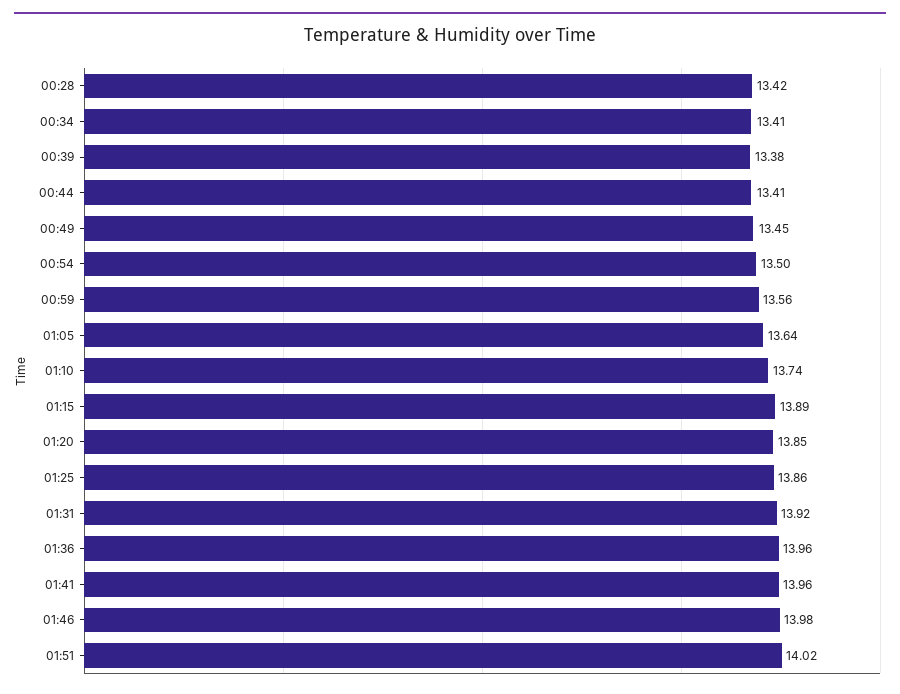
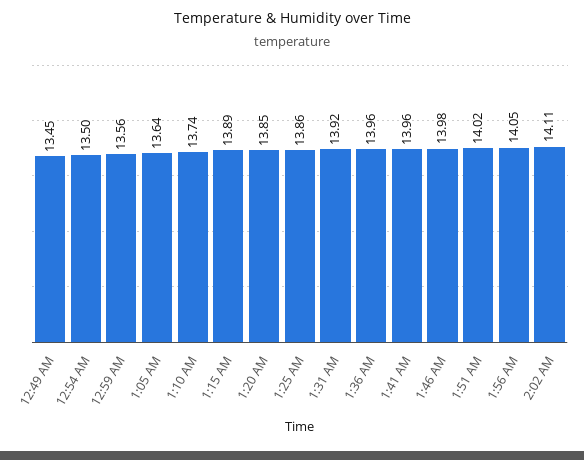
00:28: 13.42 -> none
00:34: 13.41 -> none
00:39: 13.38 -> none
00:44: 13.41 -> none
1:56 AM: none -> 14.05
2:02 AM: none -> 14.11

